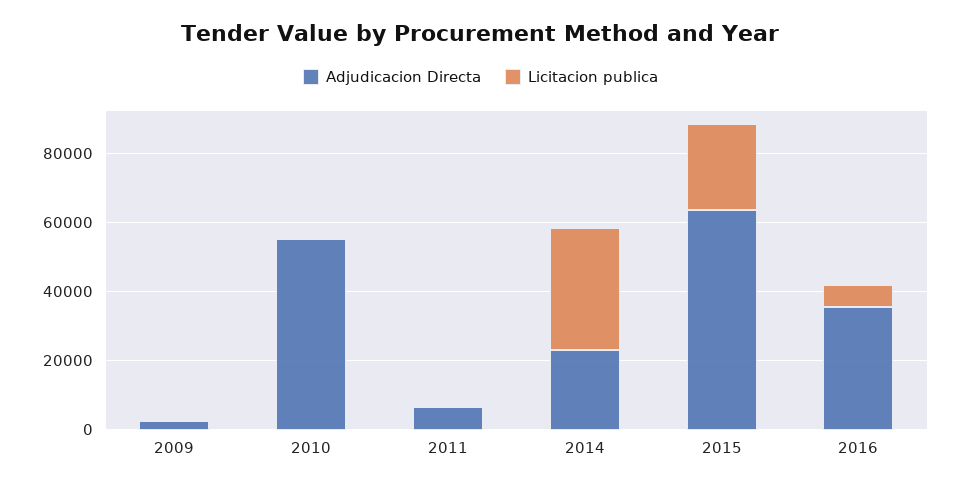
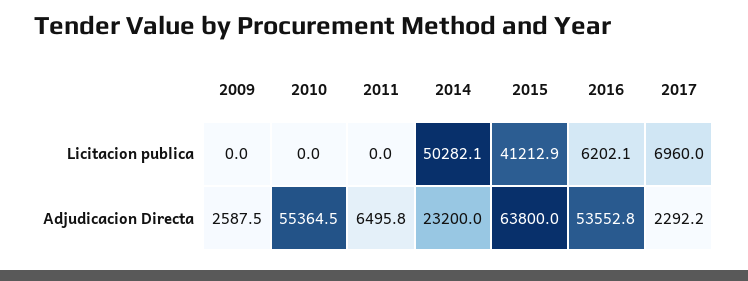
Licitacion publica, 2014: 35000 -> 50282.1
Licitacion publica, 2015: 25000 -> 41212.9
Adjudicacion Directa, 2016: 35000 -> 53552.8
Licitacion publica, 2017: none -> 6960
Adjudicacion Directa, 2017: none -> 2292.2

